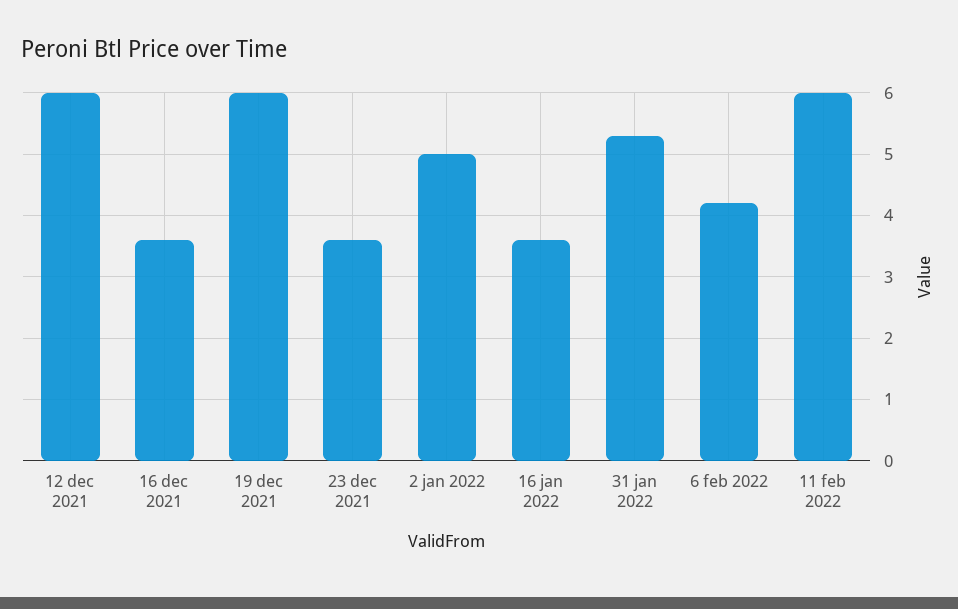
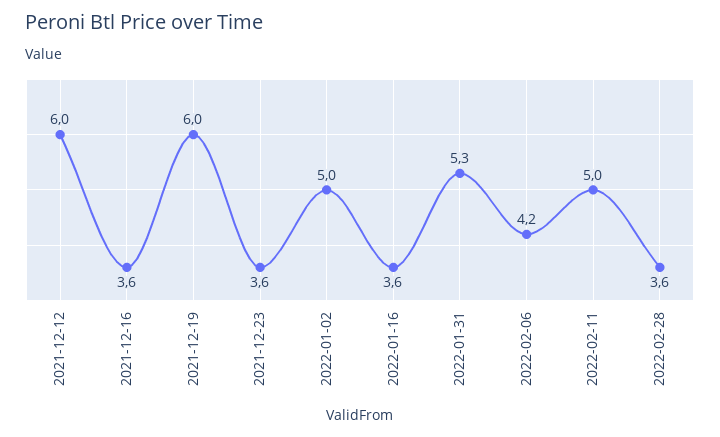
11 feb 2022: 6 -> 5
2022-02-28: none -> 3.6

